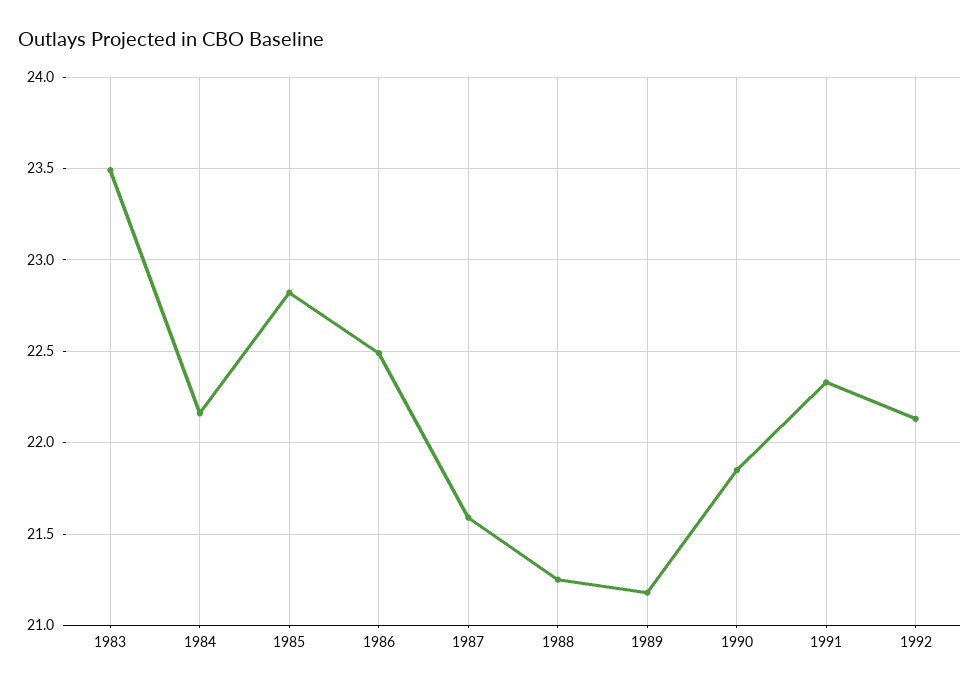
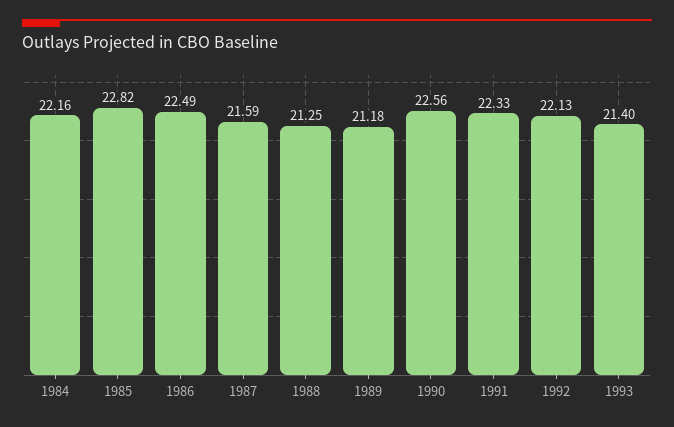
1983: 23.5 -> none
1990: 21.85 -> 22.56
1993: none -> 21.4

